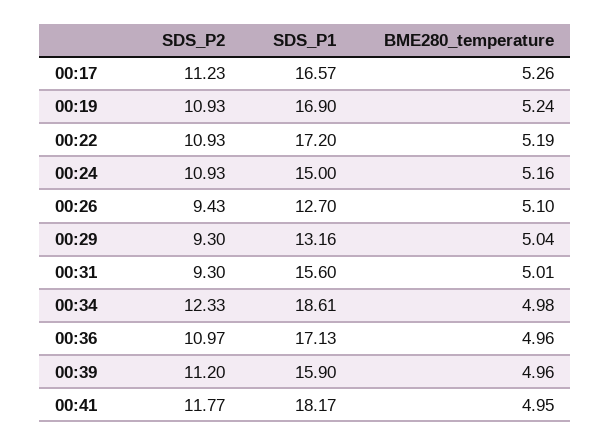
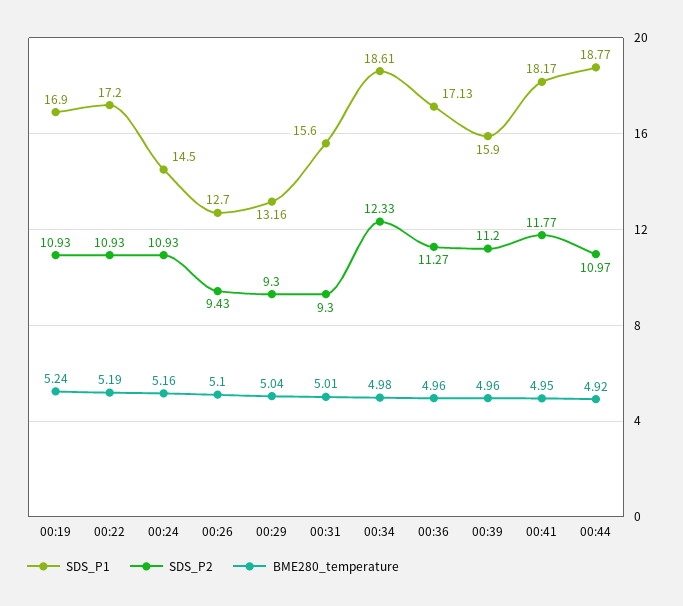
SDS_P2, 00:17: 11.23 -> none
SDS_P1, 00:17: 16.57 -> none
BME280_temperature, 00:17: 5.26 -> none
SDS_P1, 00:24: 15 -> 14.5
SDS_P2, 00:36: 10.97 -> 11.27
SDS_P1, 00:44: none -> 18.77
SDS_P2, 00:44: none -> 10.97
BME280_temperature, 00:44: none -> 4.92

